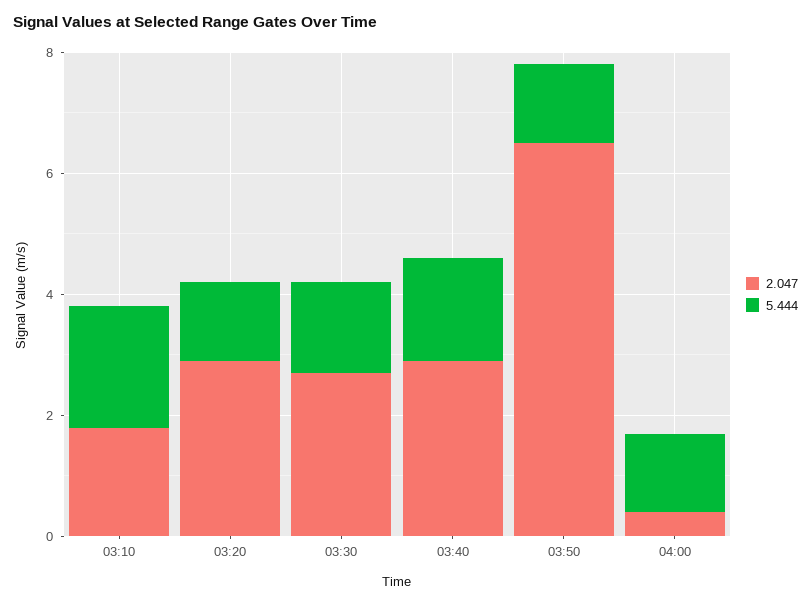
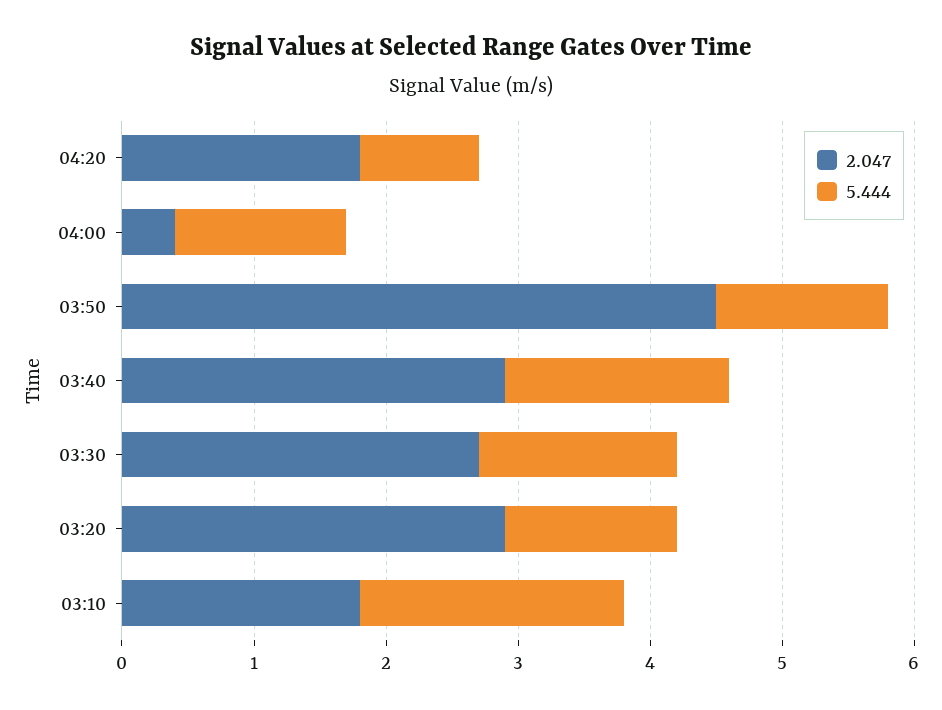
2.047, 03:50: 6.5 -> 4.5
2.047, 04:20: none -> 1.8
5.444, 04:20: none -> 0.9

